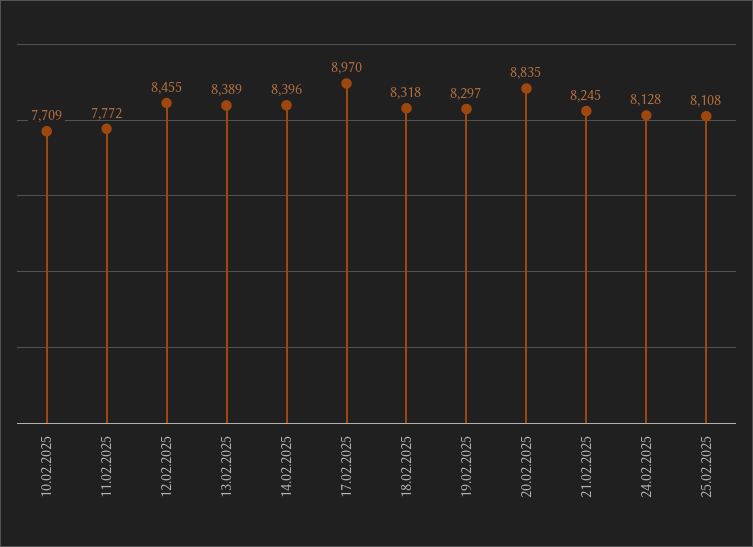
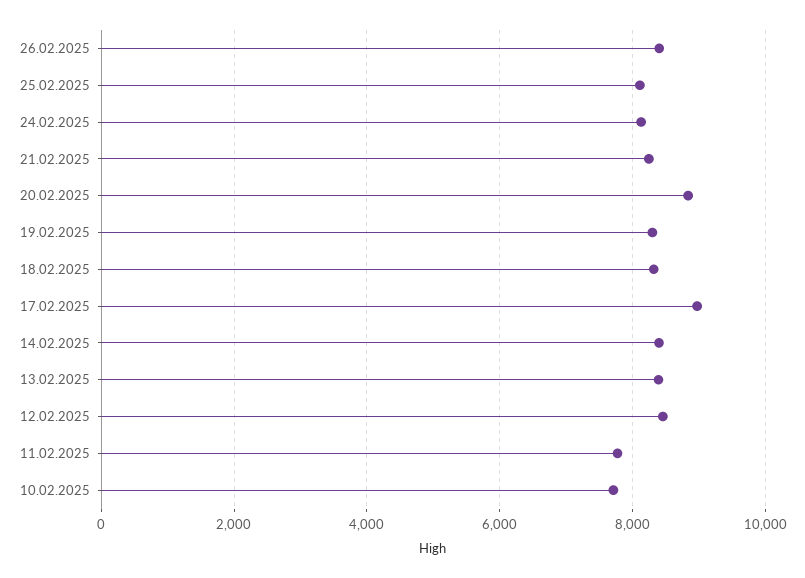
26.02.2025: none -> 8400

